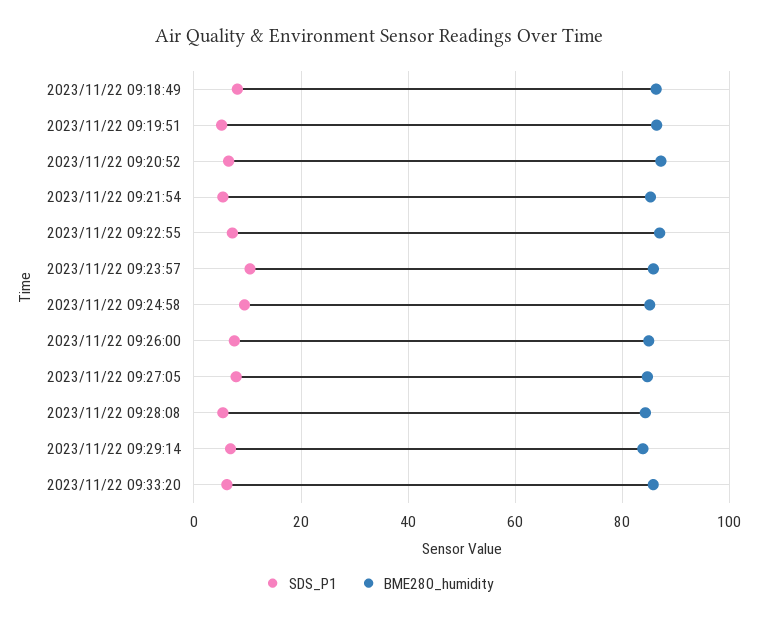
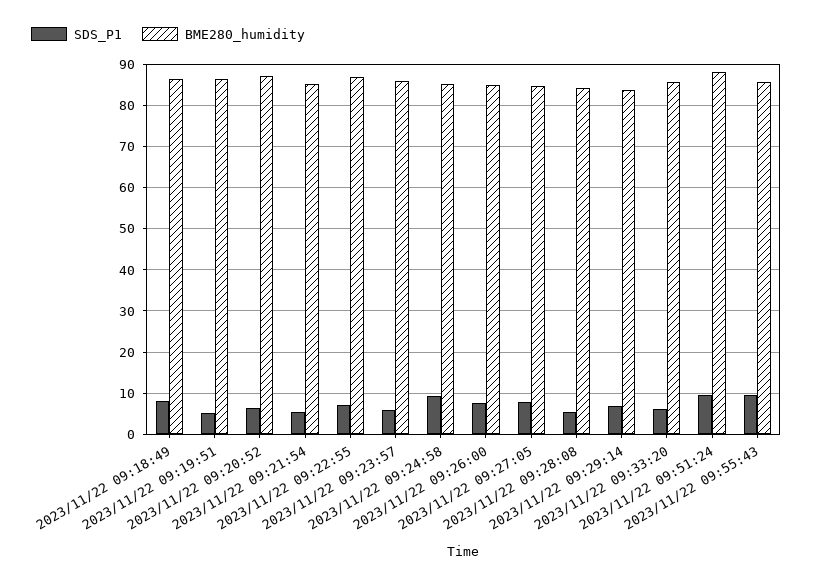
SDS_P1, 2023/11/22 09:23:57: 10 -> 6
SDS_P1, 2023/11/22 09:51:24: none -> 10
BME280_humidity, 2023/11/22 09:51:24: none -> 88
SDS_P1, 2023/11/22 09:55:43: none -> 10
BME280_humidity, 2023/11/22 09:55:43: none -> 86

